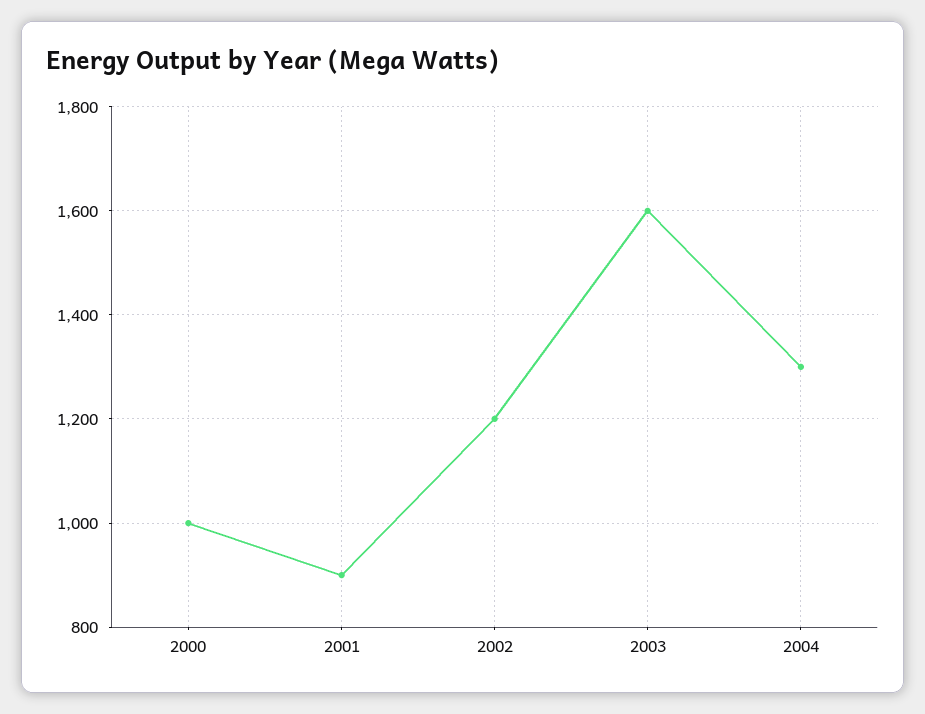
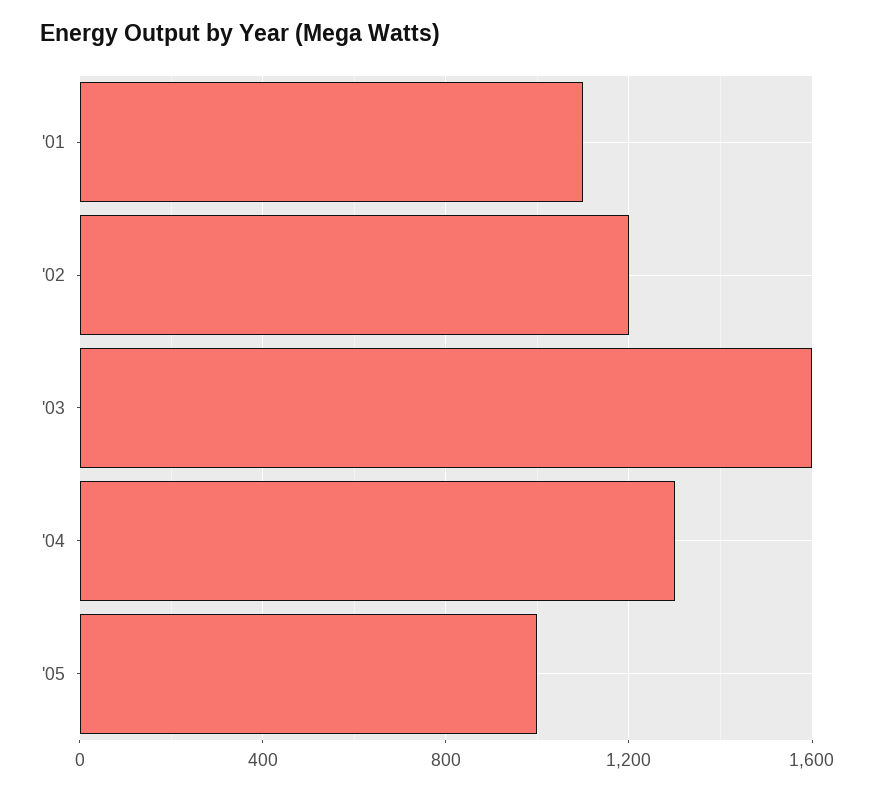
2000: 1000 -> none
2001: 900 -> 1100
'05: none -> 1000

